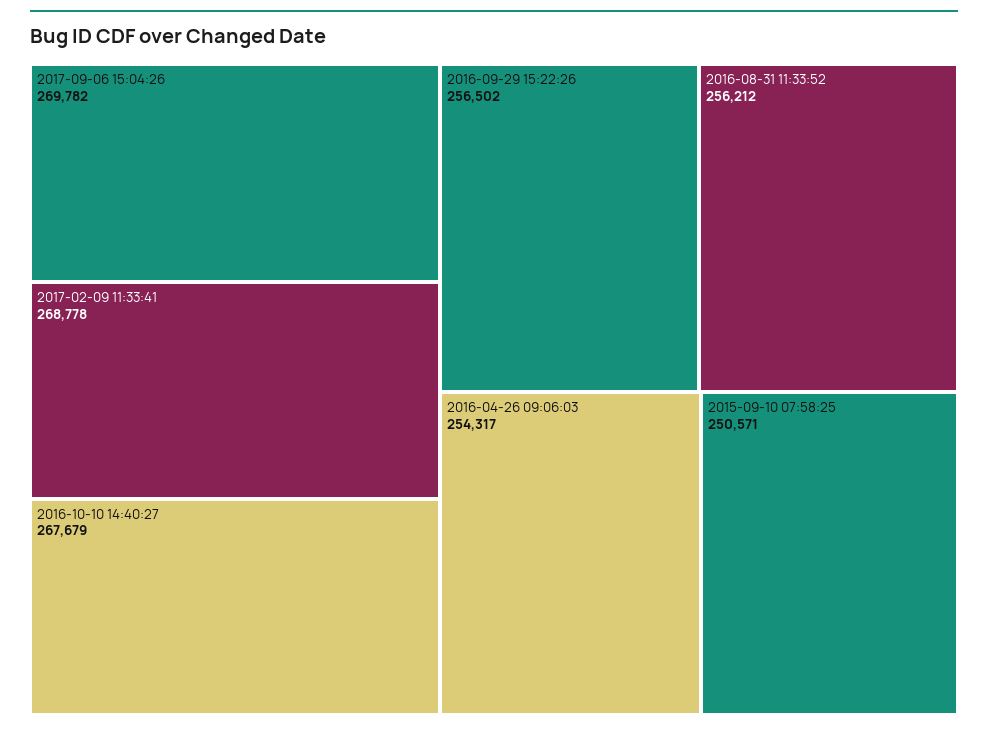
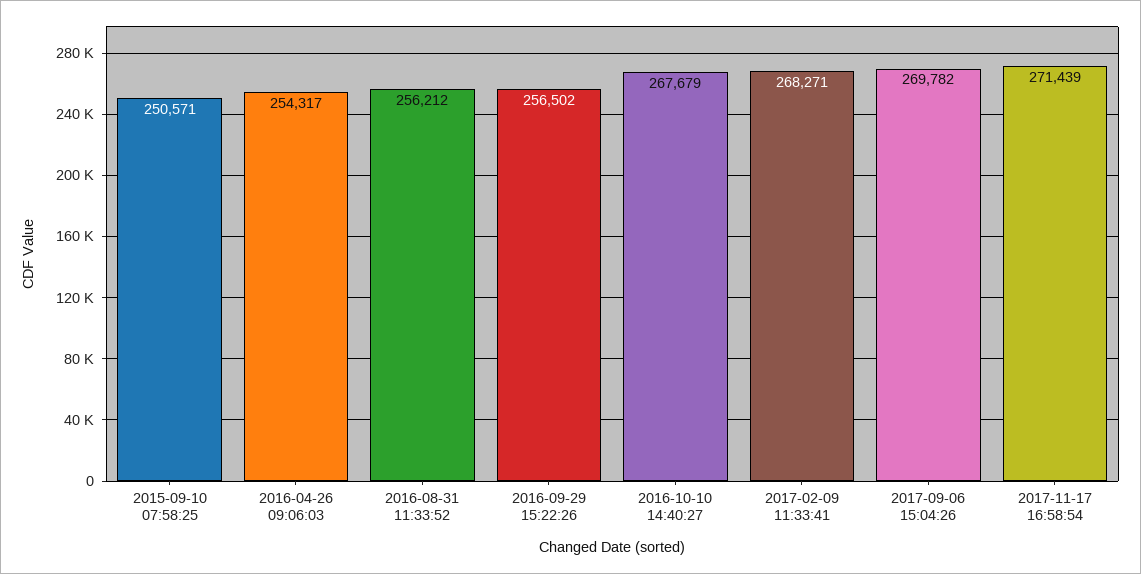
2017-02-09 11:33:41: 268778 -> 268271
2017-11-17 16:58:54: none -> 271439

